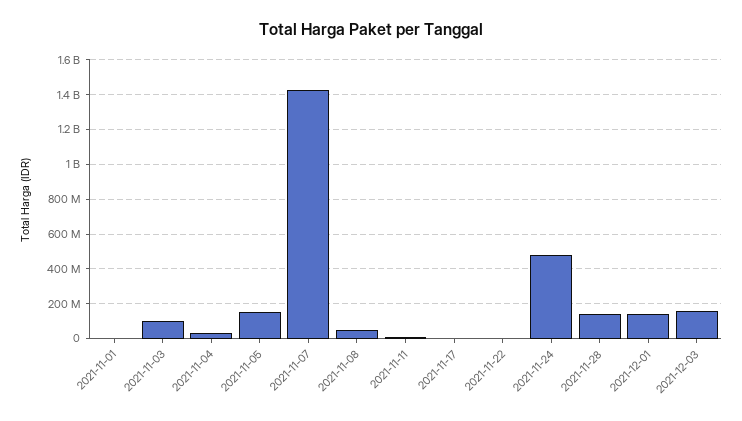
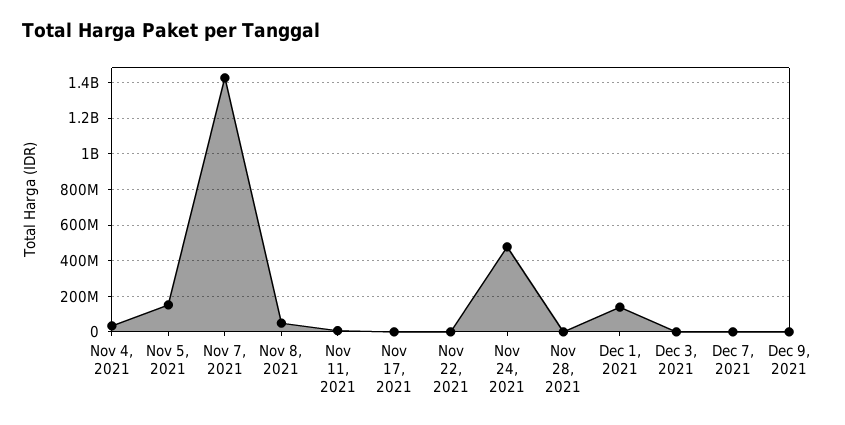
2021-11-01: 0 -> none
2021-11-03: 100000000 -> none
2021-11-28: 150000000 -> 0
2021-12-03: 150000000 -> 0
Dec 7, 2021: none -> 0
Dec 9, 2021: none -> 0

